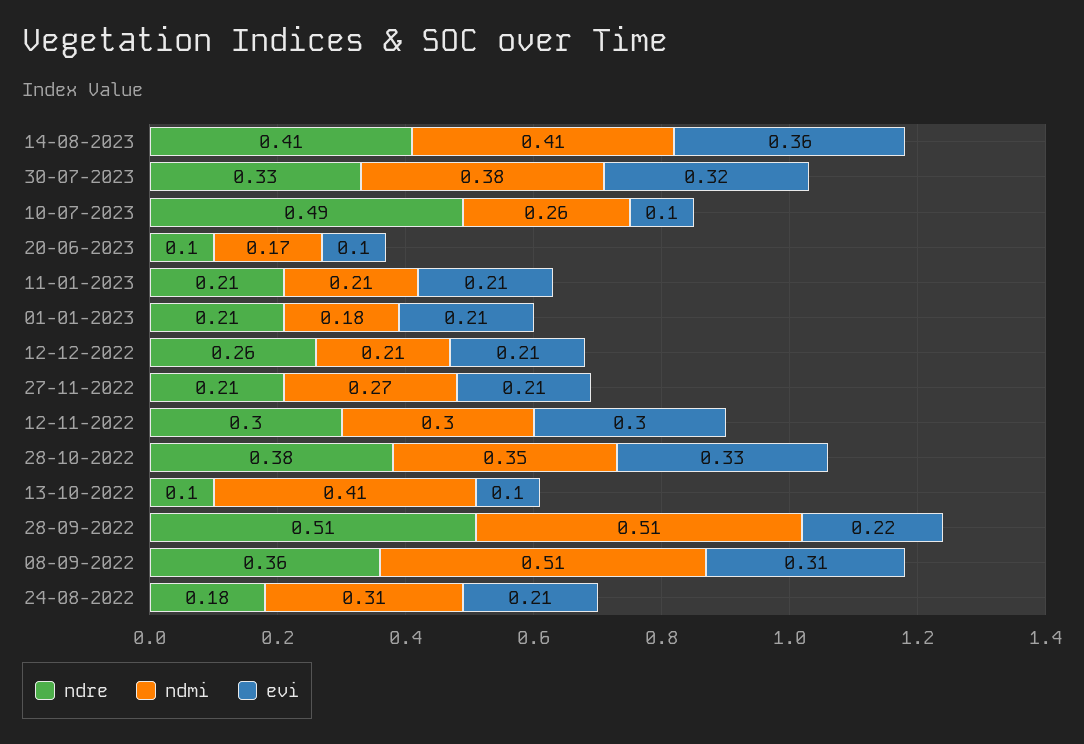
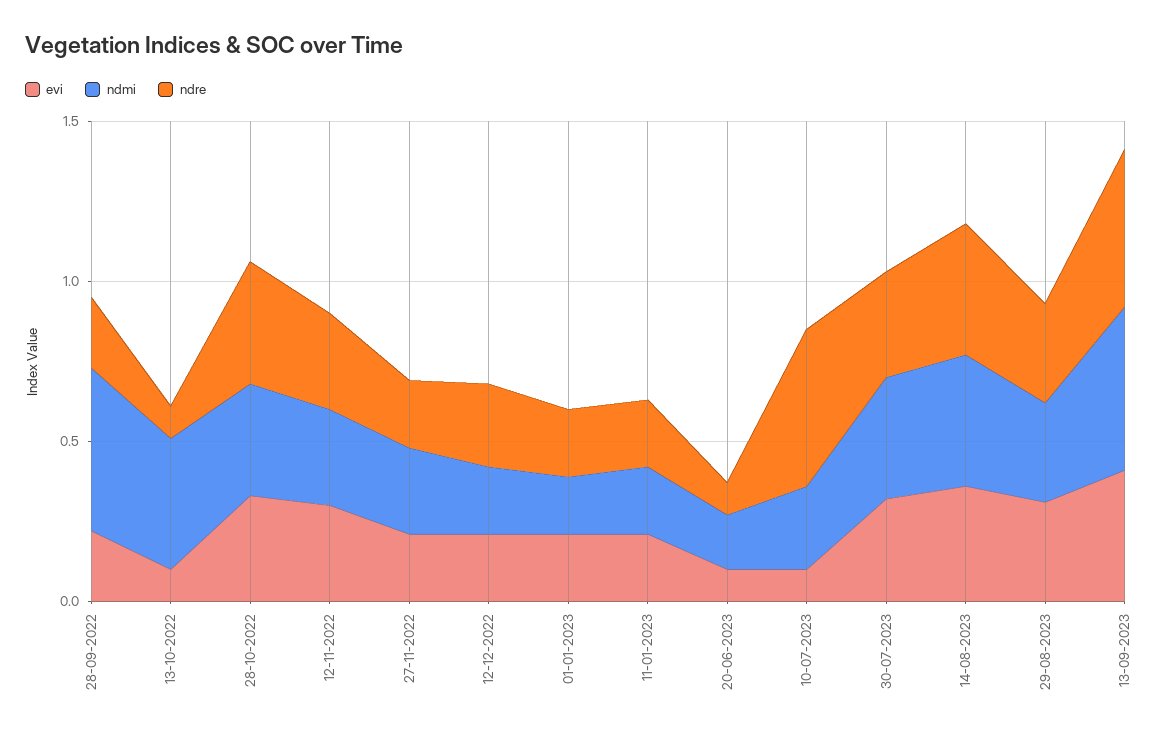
ndre, 28-09-2022: 0.51 -> 0.2
ndre, 08-09-2022: 0.36 -> none
ndmi, 08-09-2022: 0.51 -> none
evi, 08-09-2022: 0.31 -> none
ndre, 24-08-2022: 0.18 -> none
ndmi, 24-08-2022: 0.31 -> none
evi, 24-08-2022: 0.21 -> none
evi, 29-08-2023: none -> 0.3
ndmi, 29-08-2023: none -> 0.3
ndre, 29-08-2023: none -> 0.3
evi, 13-09-2023: none -> 0.4
ndmi, 13-09-2023: none -> 0.5
ndre, 13-09-2023: none -> 0.5

